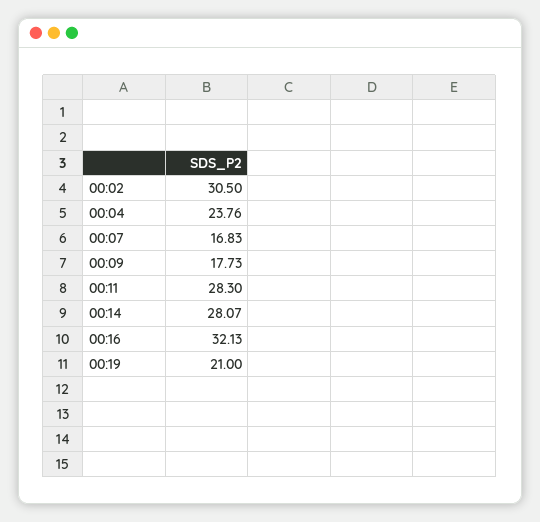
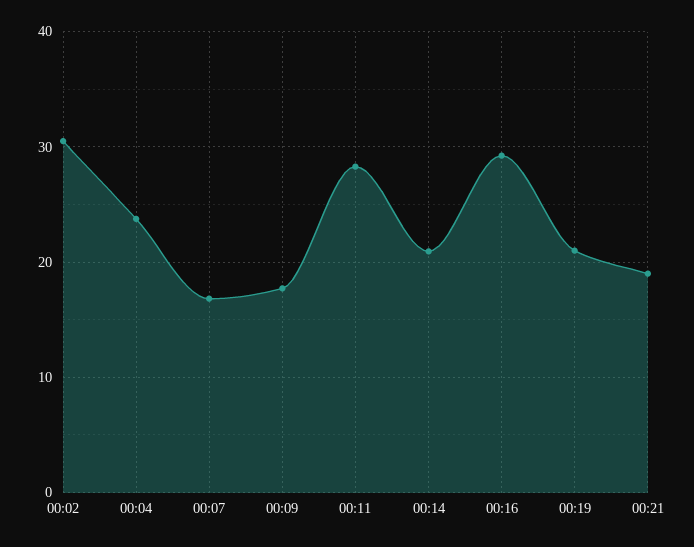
00:14: 28.07 -> 21
00:16: 32.13 -> 29
00:21: none -> 19

